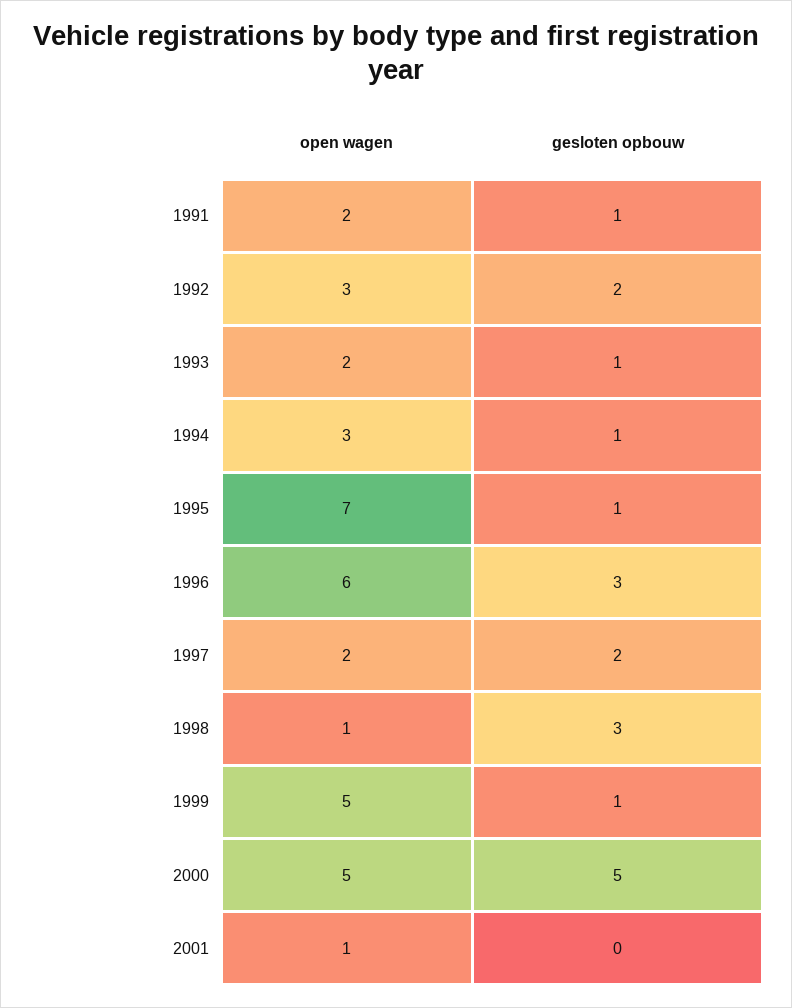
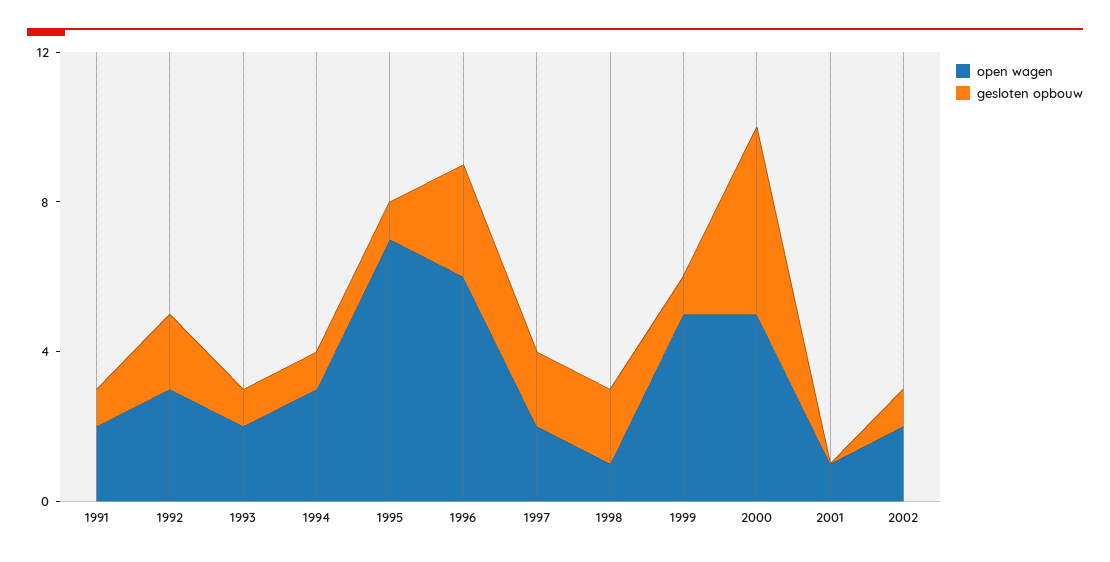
gesloten opbouw, 1998: 3 -> 2
open wagen, 2002: none -> 2
gesloten opbouw, 2002: none -> 1

